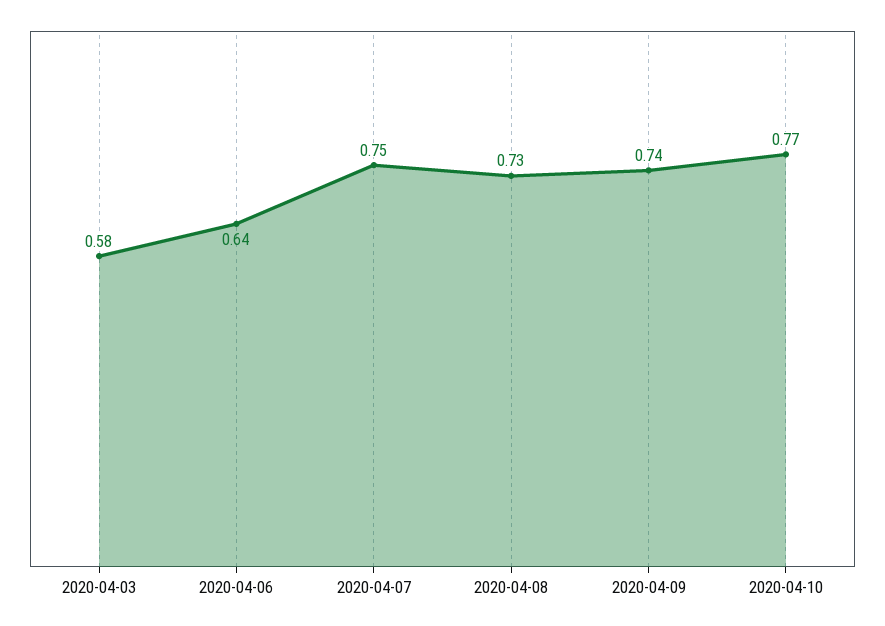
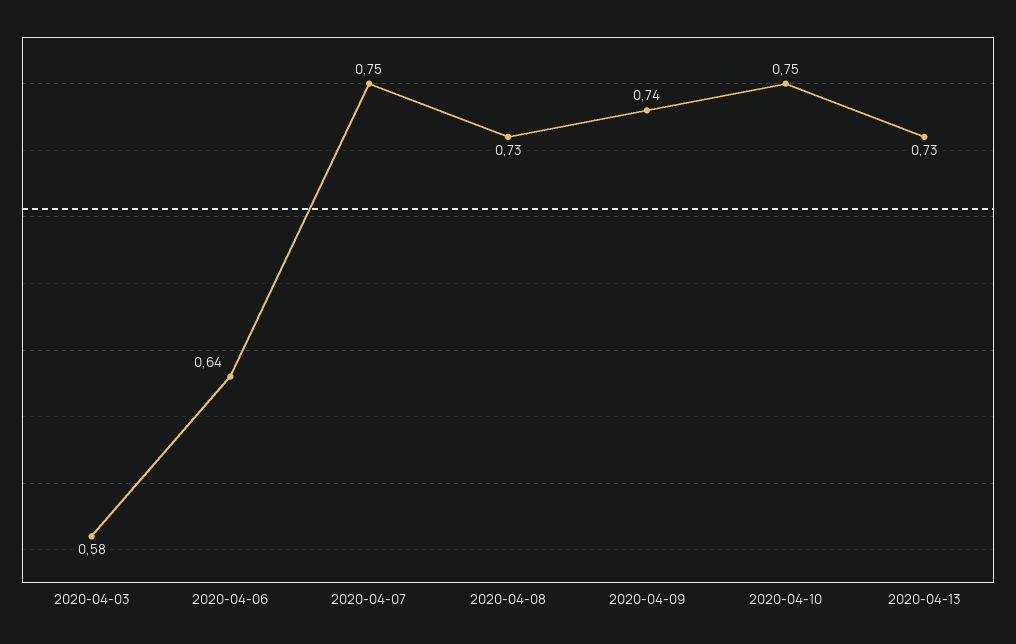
2020-04-10: 0.77 -> 0.75
2020-04-13: none -> 0.73

